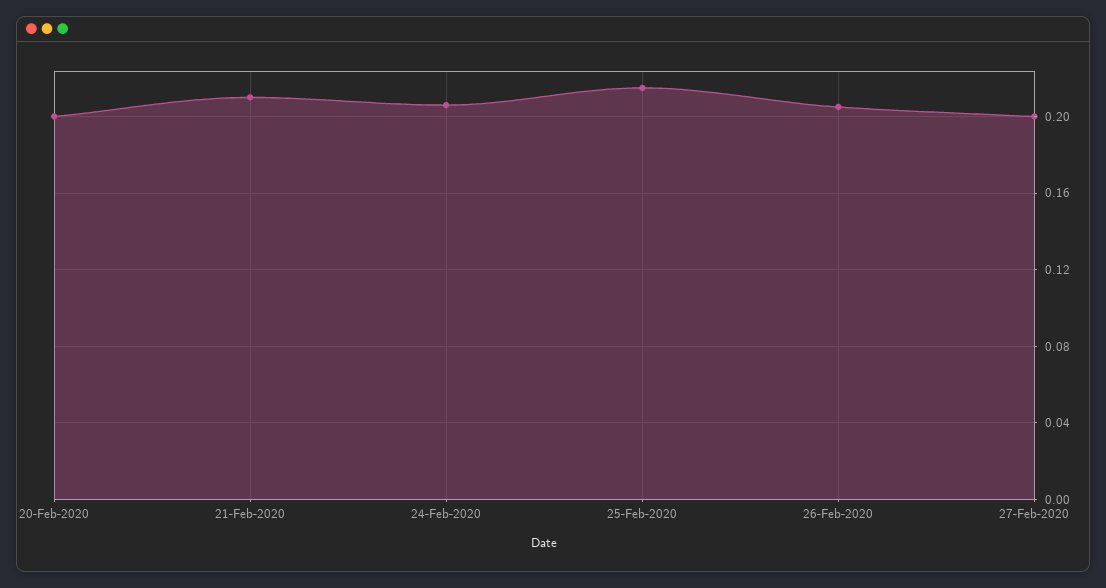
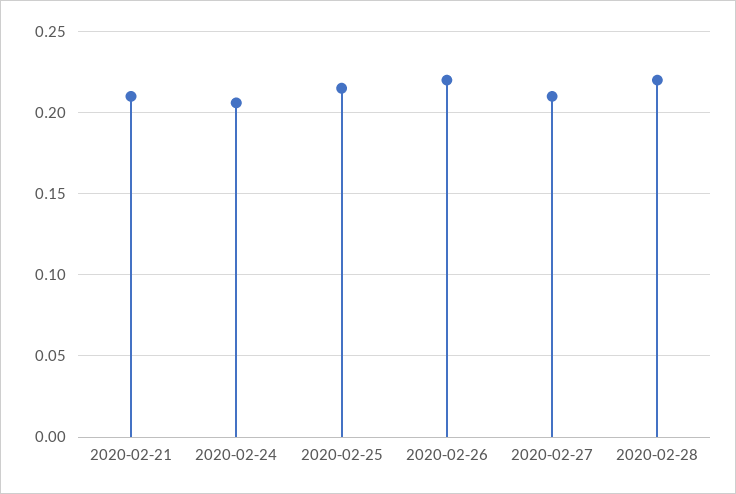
20-Feb-2020: 0.2 -> none
26-Feb-2020: 0.205 -> 0.22
27-Feb-2020: 0.2 -> 0.21
2020-02-28: none -> 0.22

